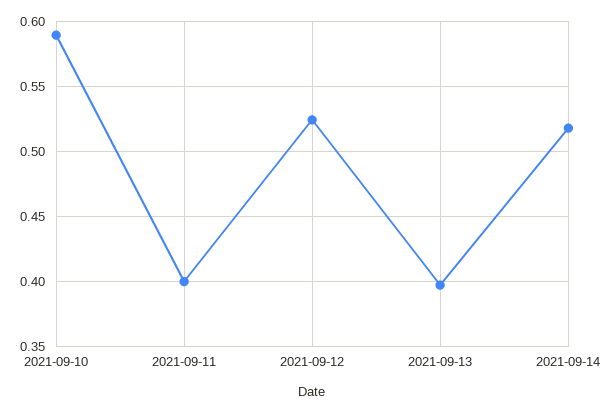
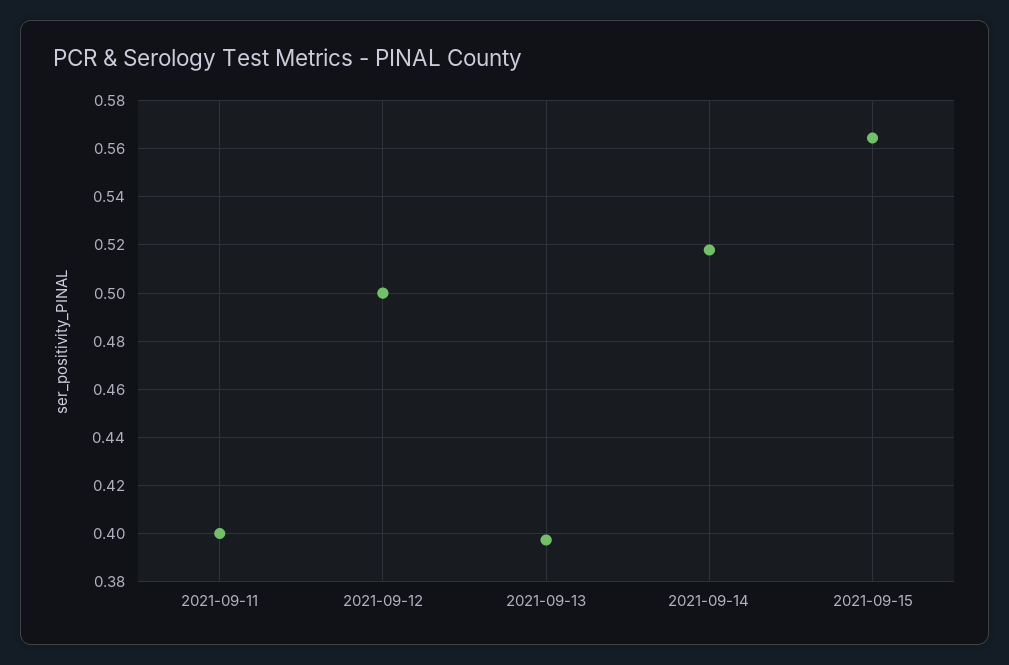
2021-09-10: 0.59 -> none
2021-09-12: 0.525 -> 0.5
2021-09-15: none -> 0.565

